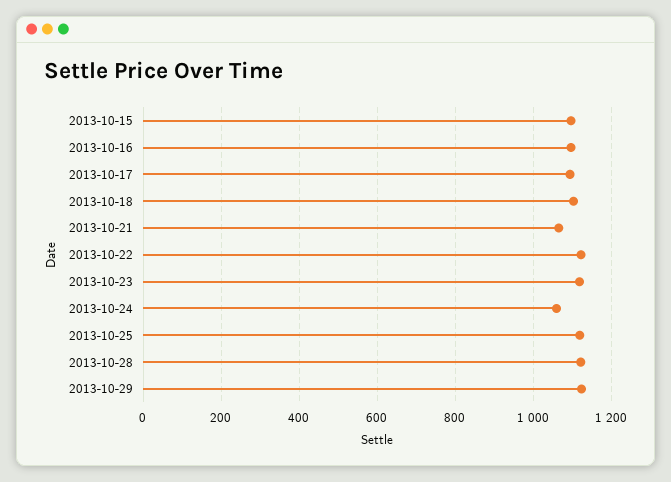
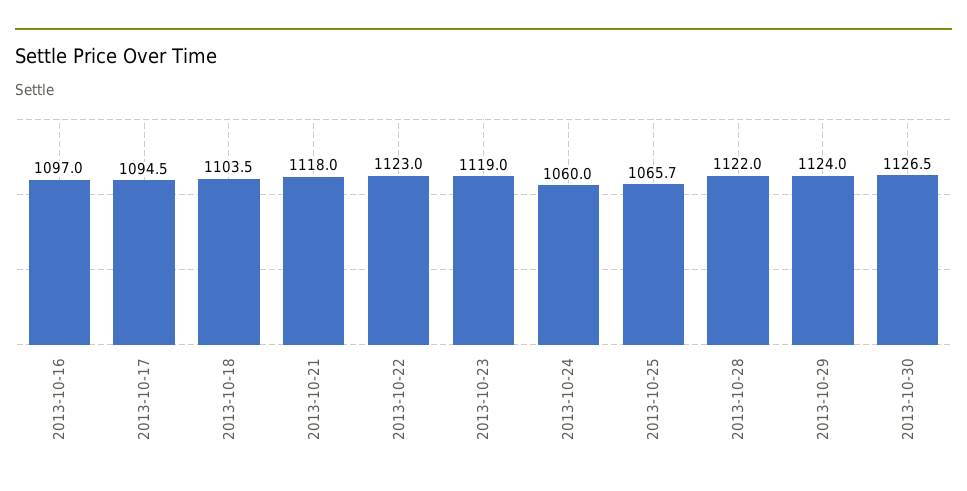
2013-10-15: 1100 -> none
2013-10-21: 1060 -> 1118
2013-10-25: 1120 -> 1065.7
2013-10-30: none -> 1126.5

